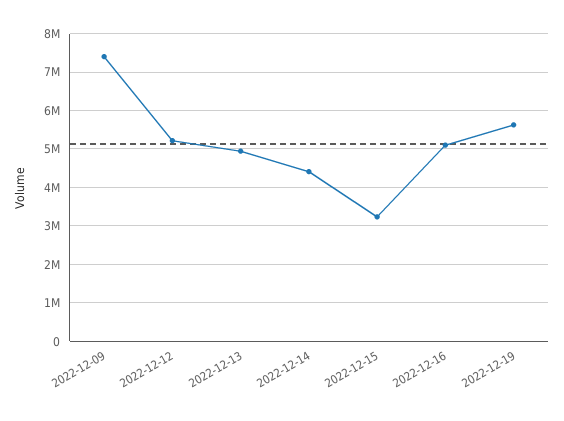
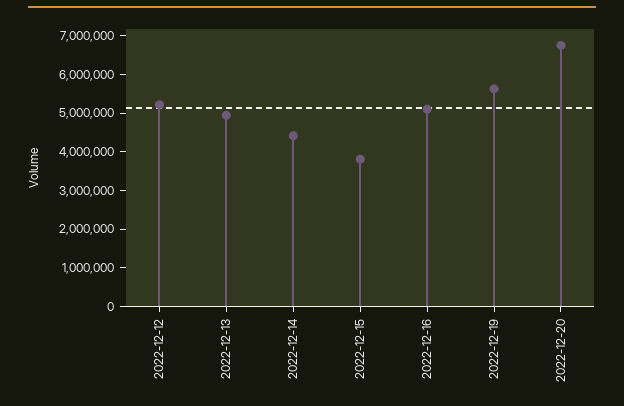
2022-12-09: 7400000 -> none
2022-12-15: 3200000 -> 3750000
2022-12-20: none -> 6750000

